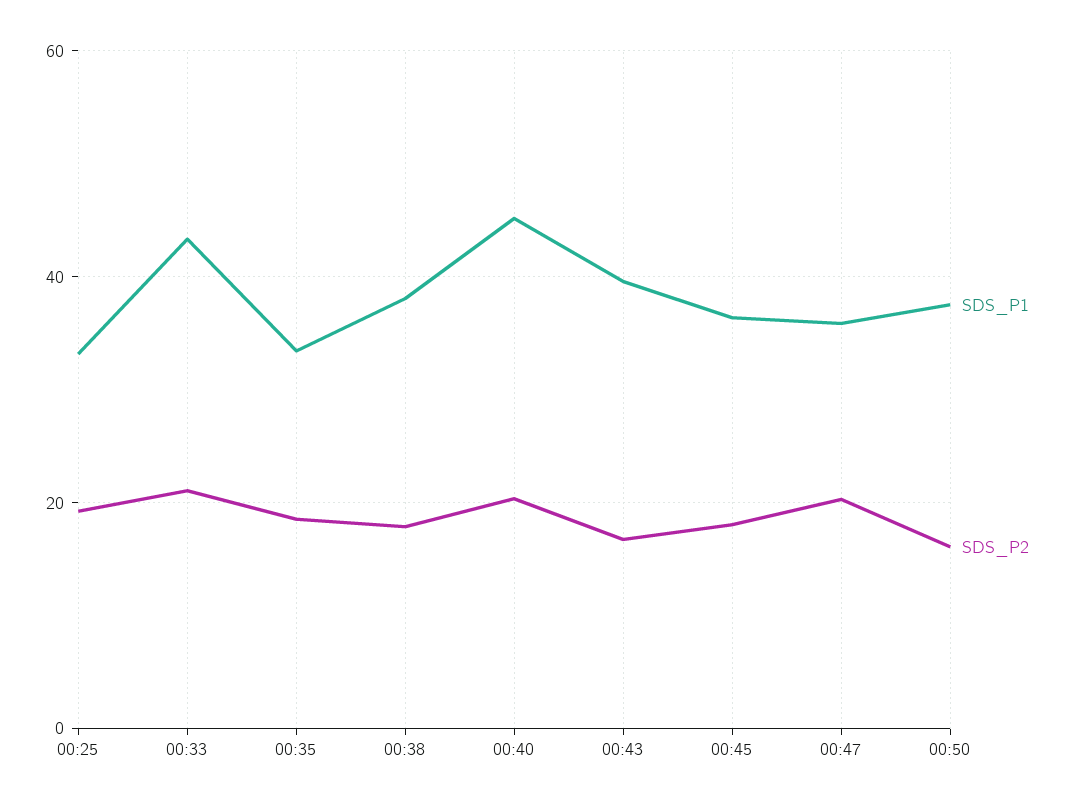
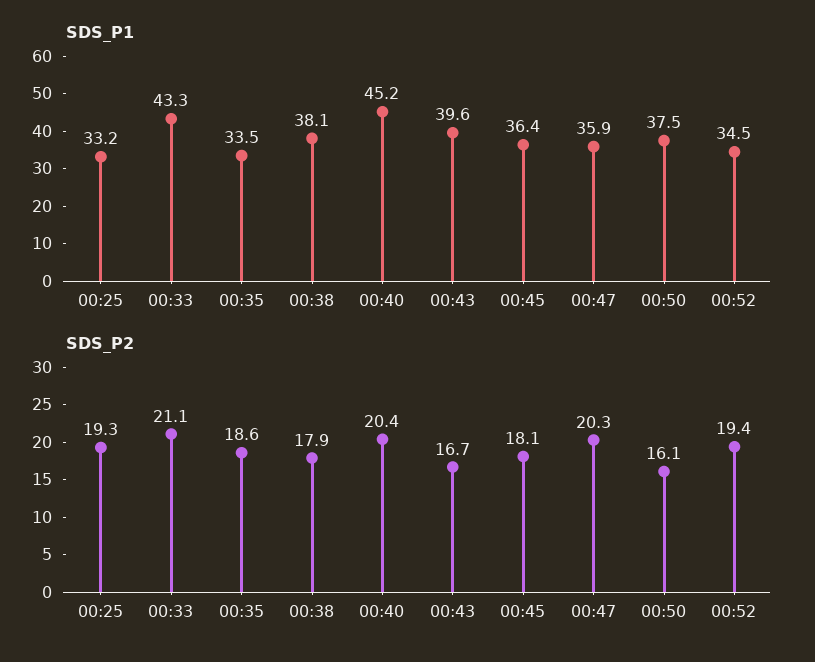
SDS_P1, 00:52: none -> 34.5
SDS_P2, 00:52: none -> 19.4

